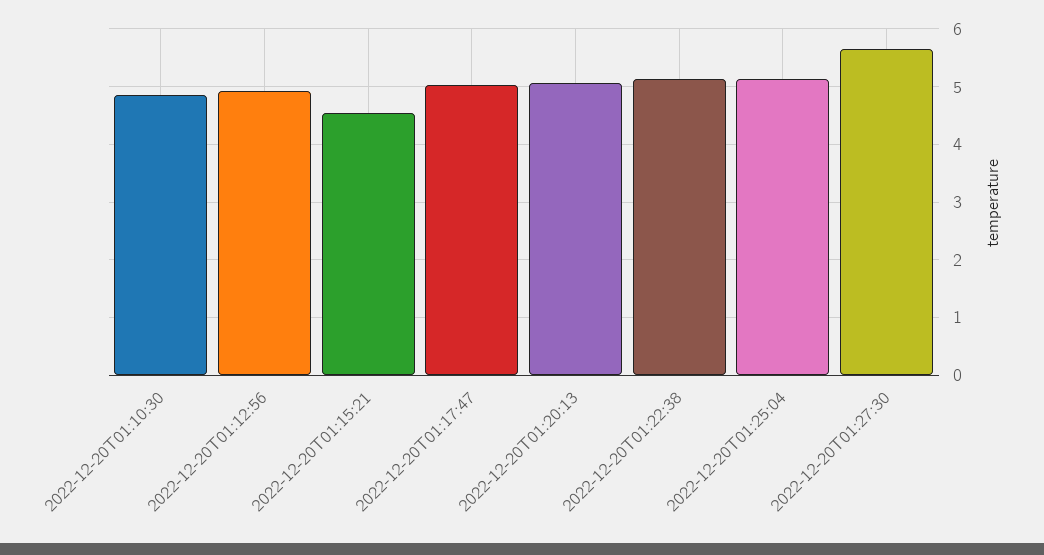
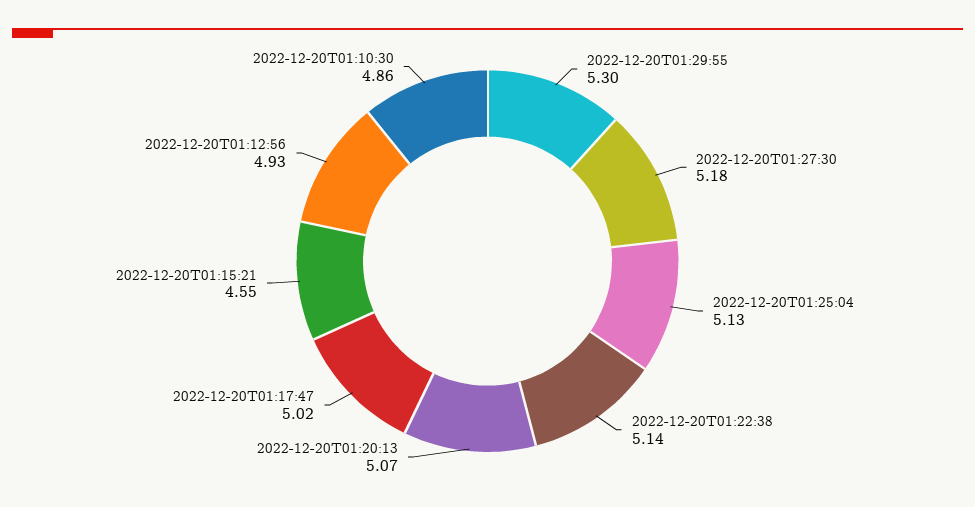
2022-12-20T01:27:30: 5.6 -> 5.18
2022-12-20T01:29:55: none -> 5.3

